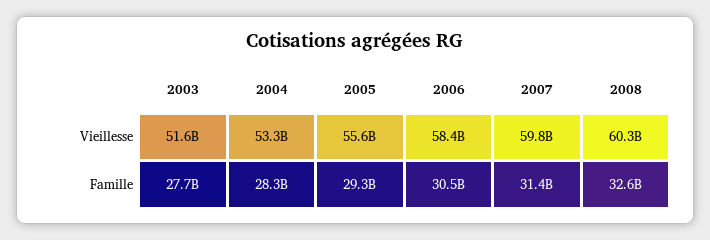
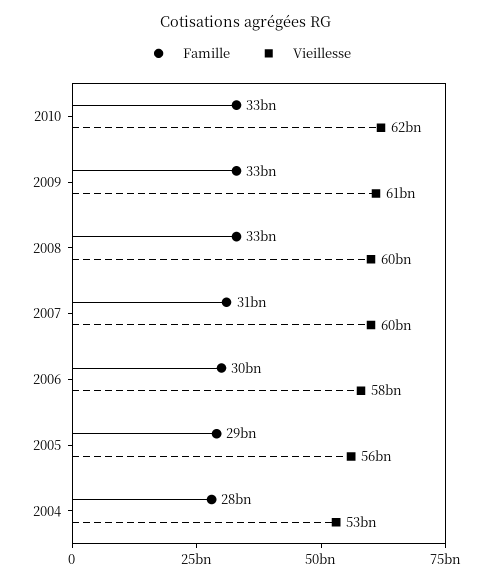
Vieillesse, 2003: 51600000000 -> none
Famille, 2003: 27700000000 -> none
Famille, 2010: none -> 33000000000
Vieillesse, 2010: none -> 62000000000
Famille, 2009: none -> 33000000000
Vieillesse, 2009: none -> 61000000000

